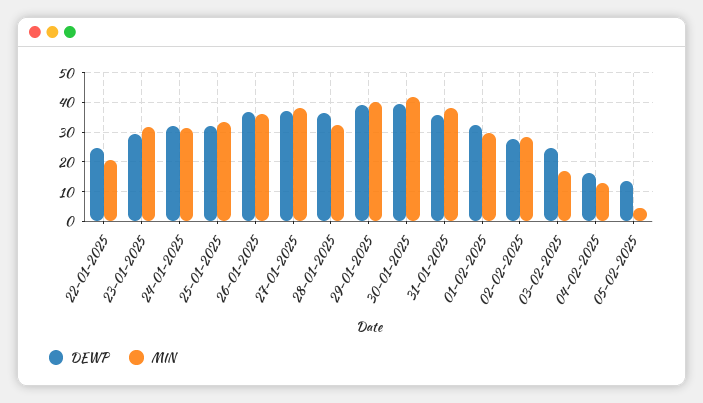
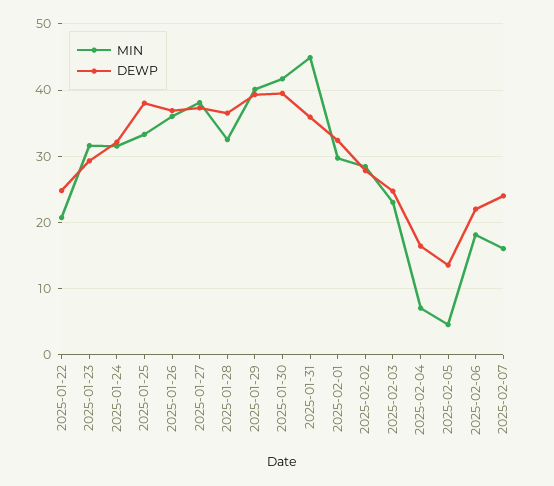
DEWP, 25-01-2025: 32.5 -> 38
MIN, 31-01-2025: 37.5 -> 45
MIN, 03-02-2025: 17.5 -> 23
MIN, 04-02-2025: 12.5 -> 7
MIN, 2025-02-06: none -> 18
DEWP, 2025-02-06: none -> 22
MIN, 2025-02-07: none -> 16
DEWP, 2025-02-07: none -> 24

